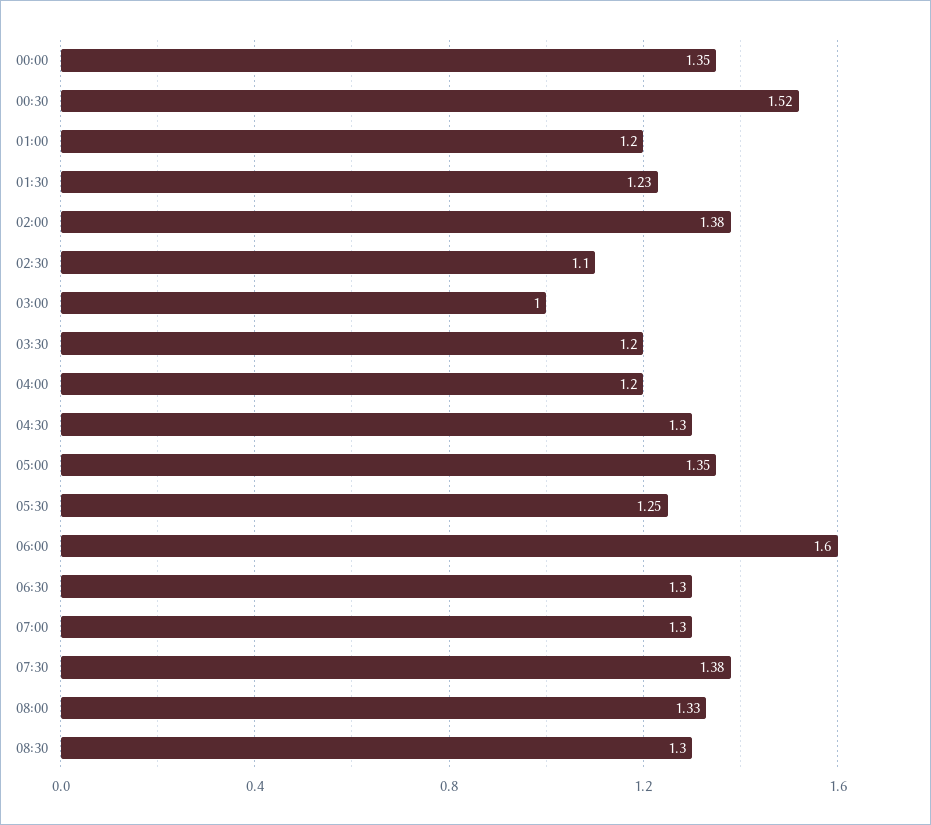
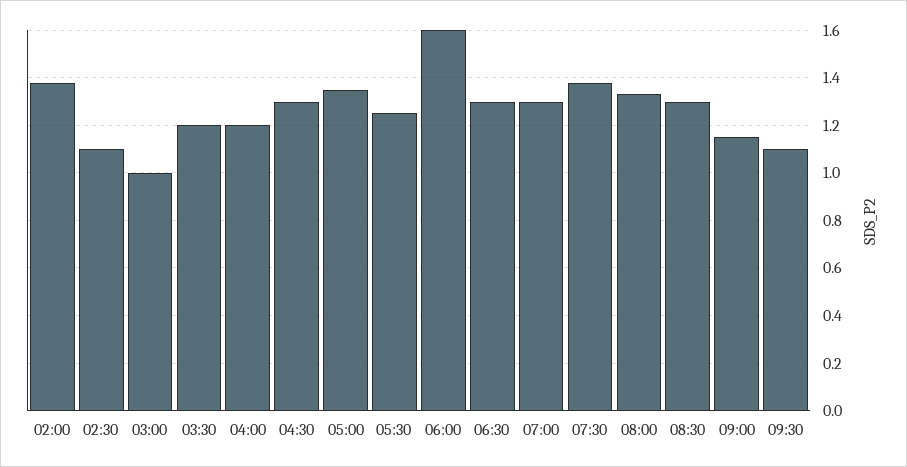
00:00: 1.35 -> none
00:30: 1.52 -> none
01:00: 1.2 -> none
01:30: 1.23 -> none
09:00: none -> 1.15
09:30: none -> 1.1

